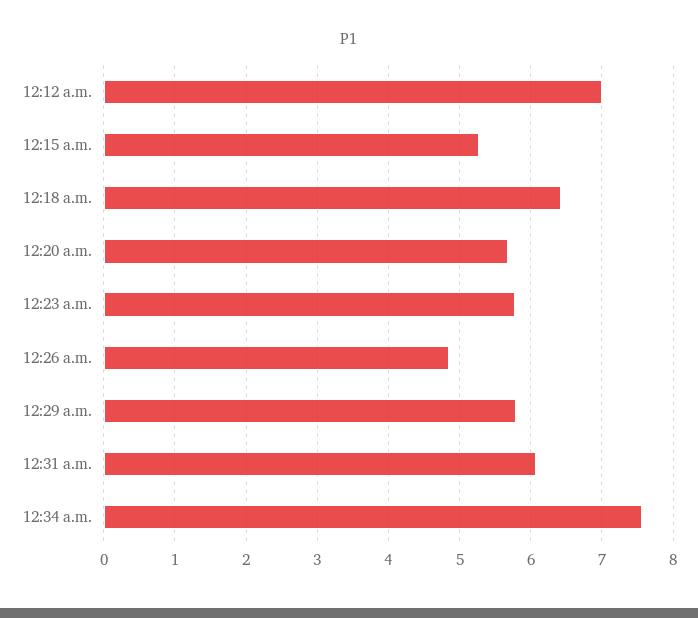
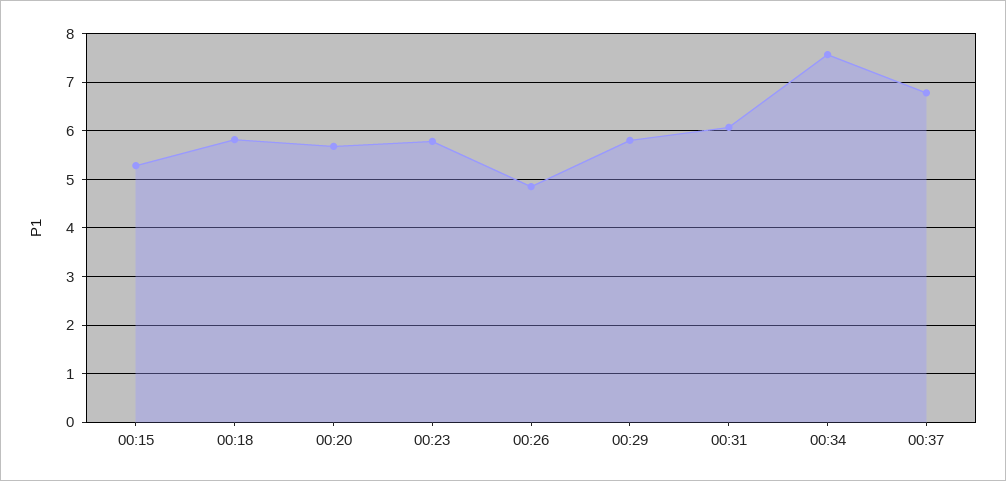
12:12 a.m.: 7 -> none
12:18 a.m.: 6.4 -> 5.8
00:37: none -> 6.8

